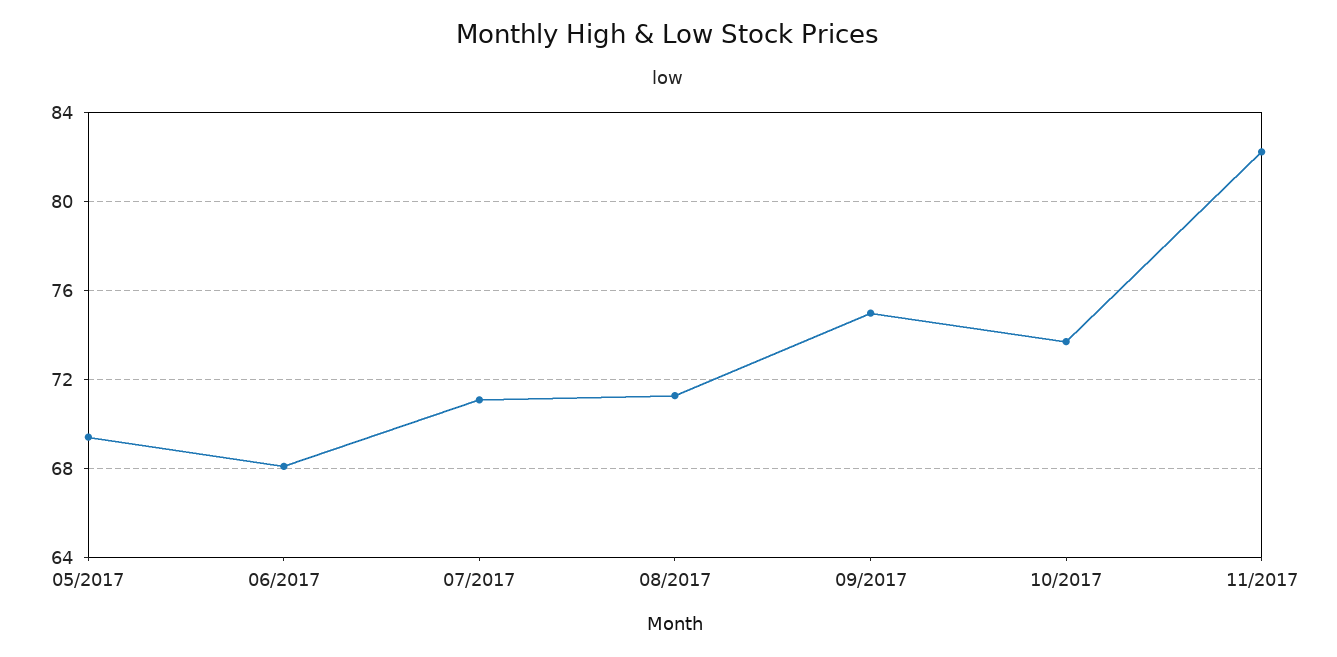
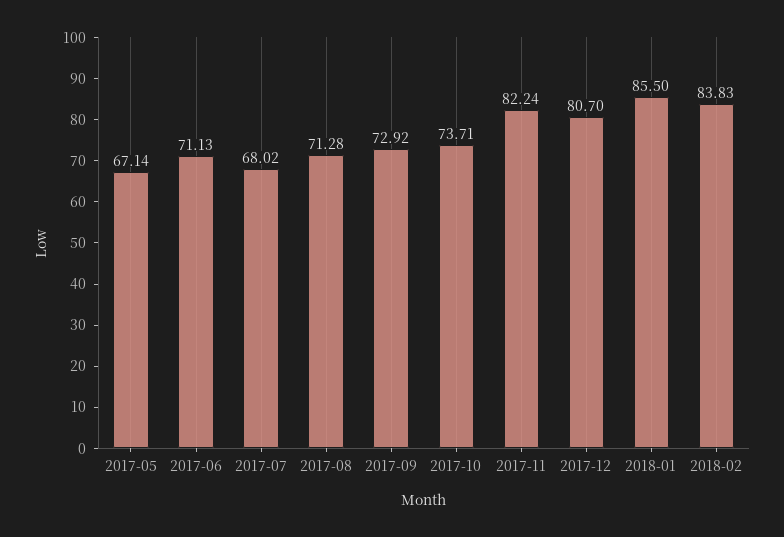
05/2017: 69.5 -> 67.14
06/2017: 68 -> 71.13
07/2017: 71 -> 68.02
09/2017: 75 -> 72.92
2017-12: none -> 80.7
2018-01: none -> 85.5
2018-02: none -> 83.83

